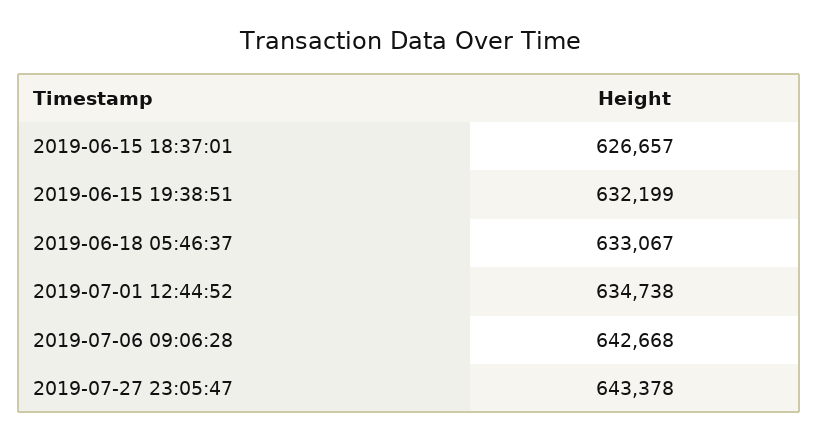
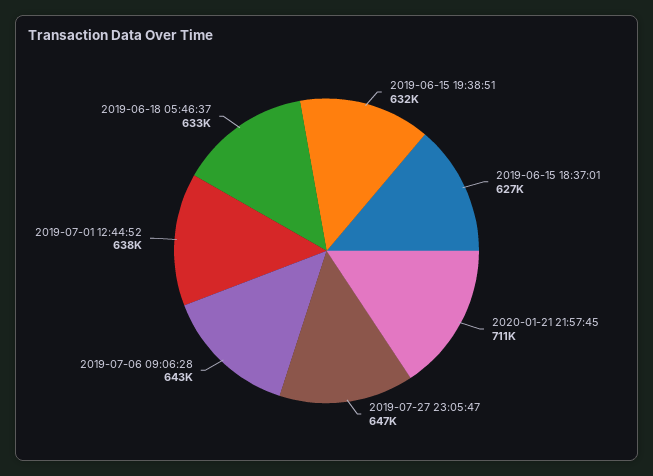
2019-07-01 12:44:52: 634738 -> 638000
2019-07-27 23:05:47: 643378 -> 647000
2020-01-21 21:57:45: none -> 711000

